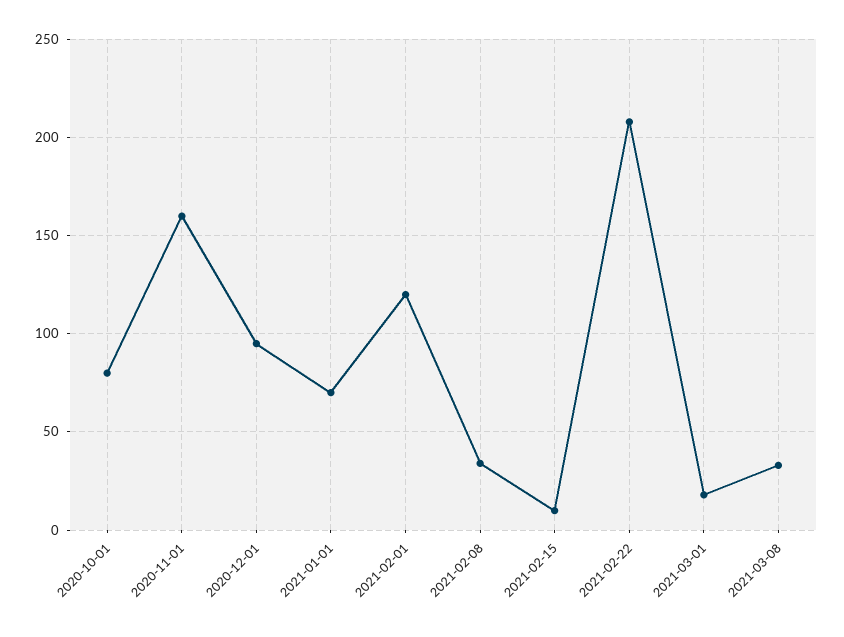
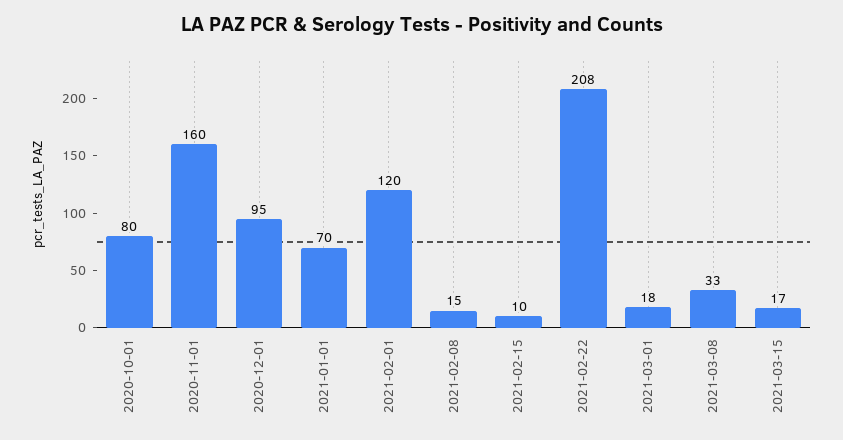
2021-02-08: 35 -> 15
2021-03-15: none -> 17

